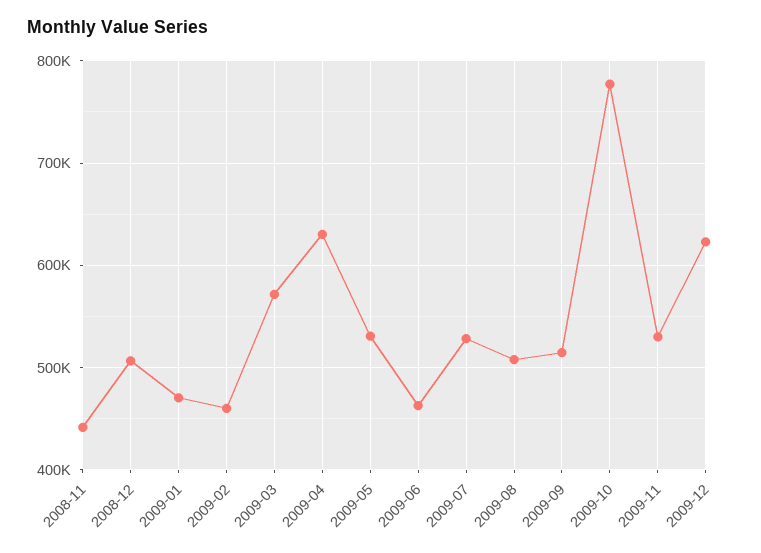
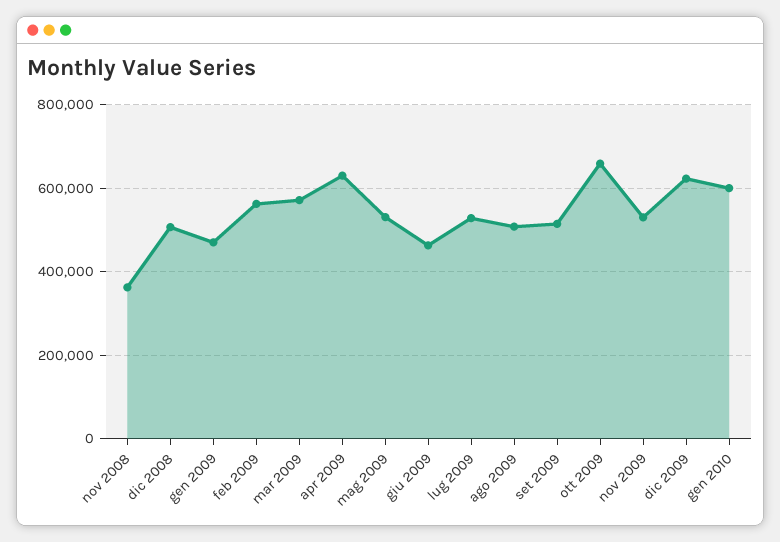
2008-11: 440000 -> 360000
2009-02: 460000 -> 560000
2009-10: 780000 -> 660000
gen 2010: none -> 600000

